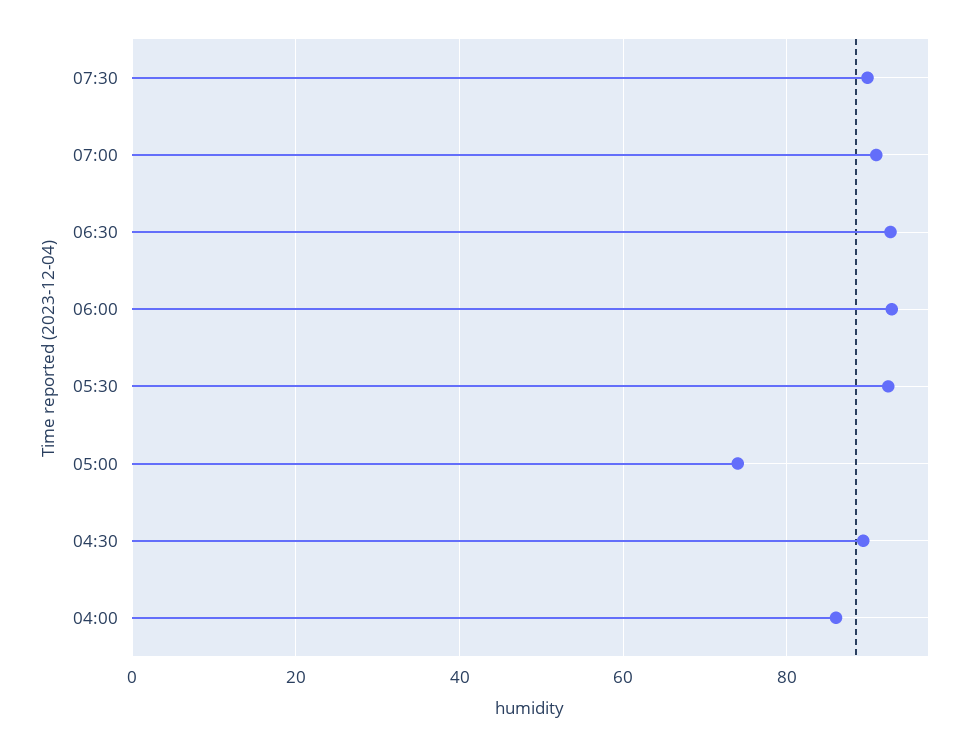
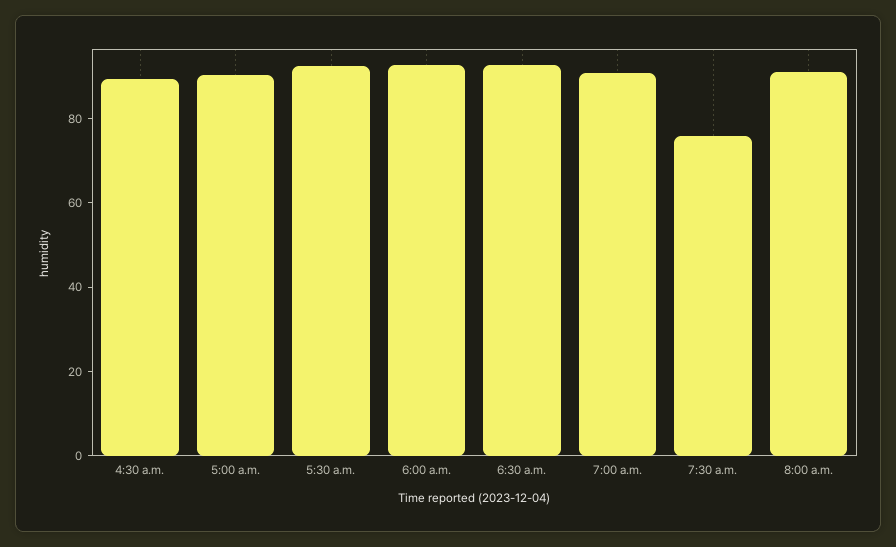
07:30: 90 -> 75
05:00: 74 -> 90
04:00: 86 -> none
8:00 a.m.: none -> 90

